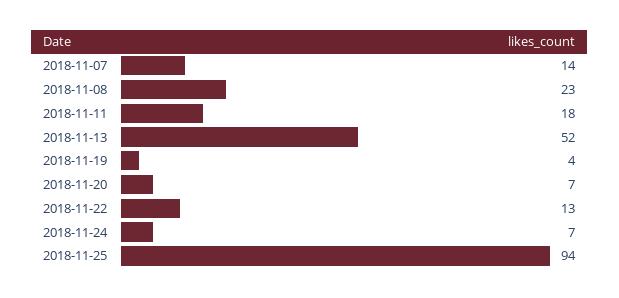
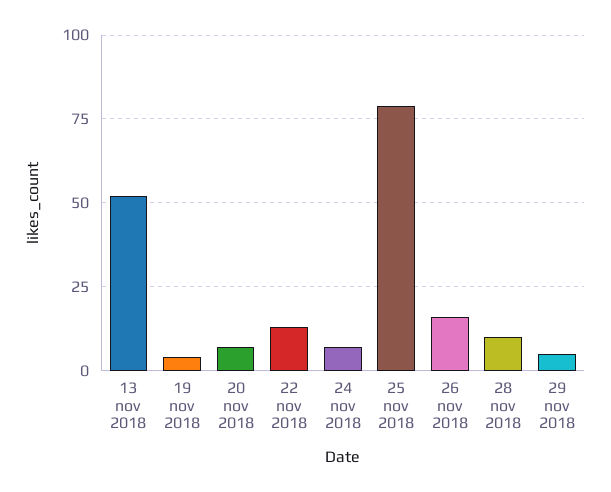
2018-11-07: 14 -> none
2018-11-08: 23 -> none
2018-11-11: 18 -> none
2018-11-25: 94 -> 80
26 nov 2018: none -> 15
28 nov 2018: none -> 10
29 nov 2018: none -> 5

